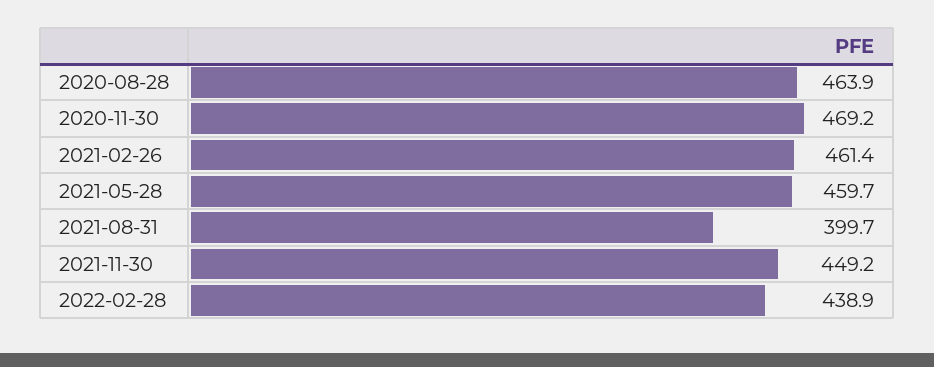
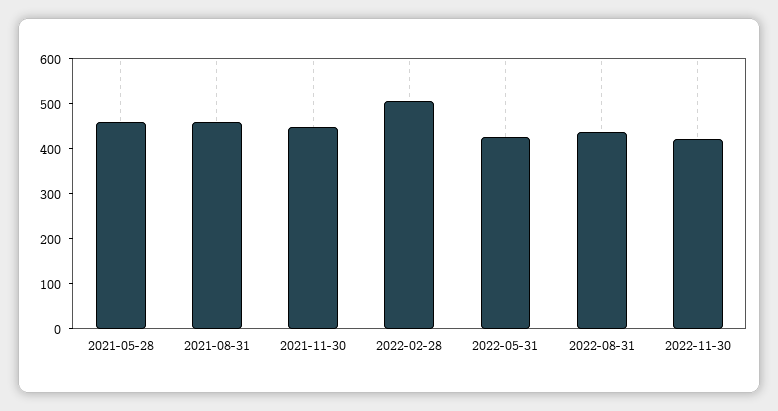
2020-08-28: 463.9 -> none
2020-11-30: 469.2 -> none
2021-02-26: 461.4 -> none
2021-08-31: 399.7 -> 460
2022-02-28: 438.9 -> 500
2022-05-31: none -> 420
2022-08-31: none -> 440
2022-11-30: none -> 420

